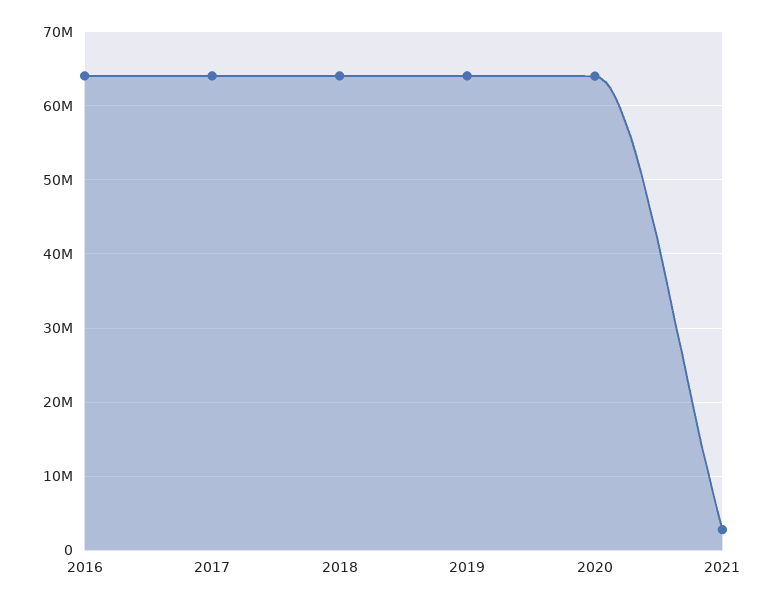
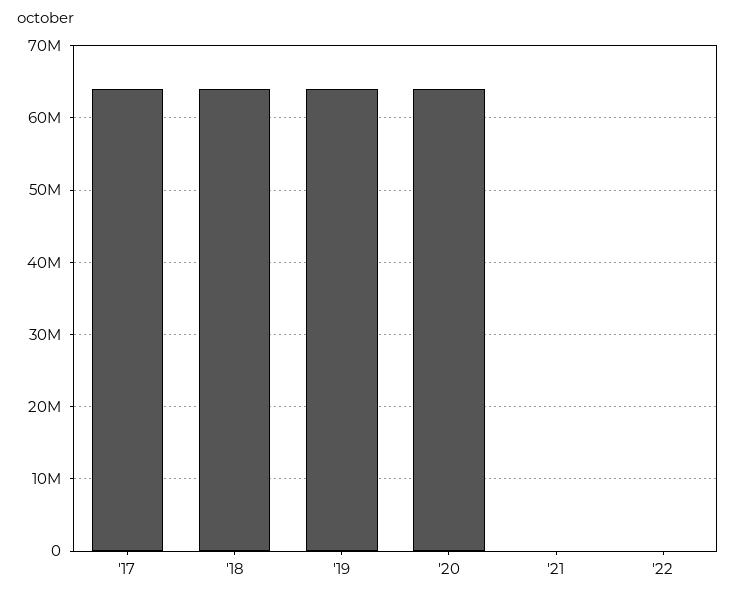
2016: 64000000 -> none
2021: 3000000 -> 0
'22: none -> 0

